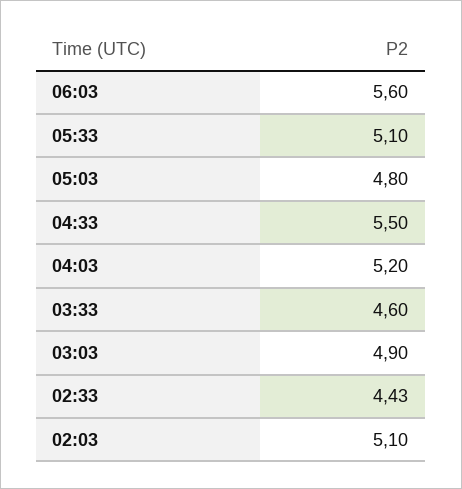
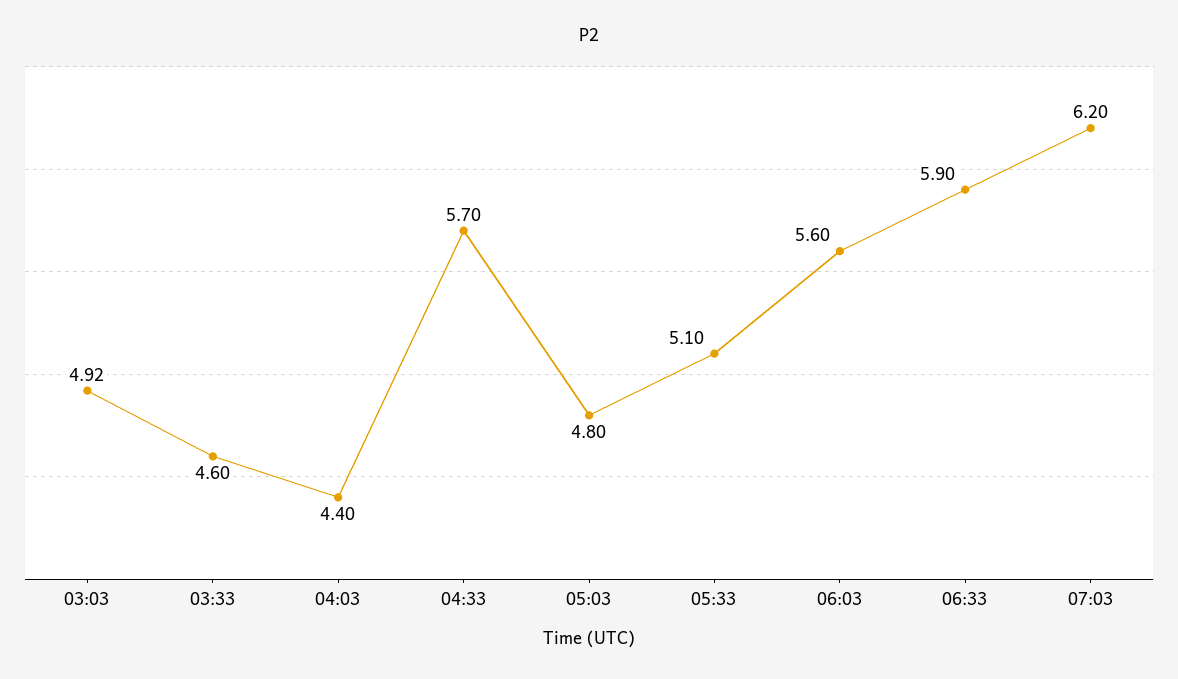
04:33: 5.5 -> 5.7
04:03: 5.2 -> 4.4
03:03: 4.9 -> 4.92
02:33: 4.43 -> none
02:03: 5.1 -> none
06:33: none -> 5.9
07:03: none -> 6.2

